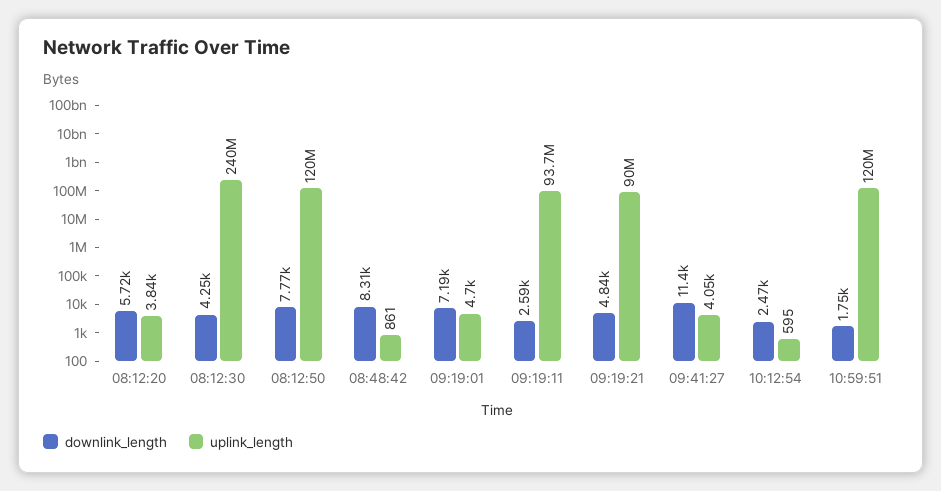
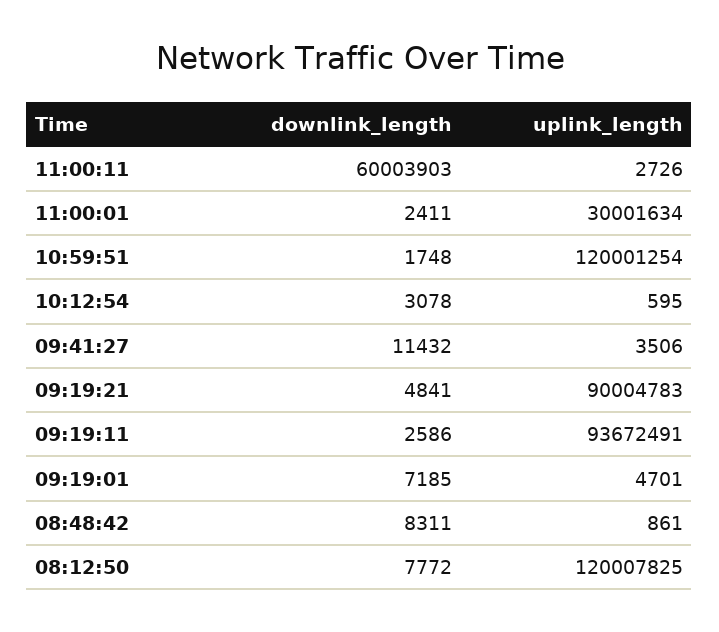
downlink_length, 08:12:20: 5720 -> none
uplink_length, 08:12:20: 3840 -> none
downlink_length, 08:12:30: 4250 -> none
uplink_length, 08:12:30: 240000000 -> none
uplink_length, 09:41:27: 4050 -> 3506
downlink_length, 10:12:54: 2470 -> 3078
downlink_length, 11:00:11: none -> 60003903
uplink_length, 11:00:11: none -> 2726
downlink_length, 11:00:01: none -> 2411
uplink_length, 11:00:01: none -> 30001634

